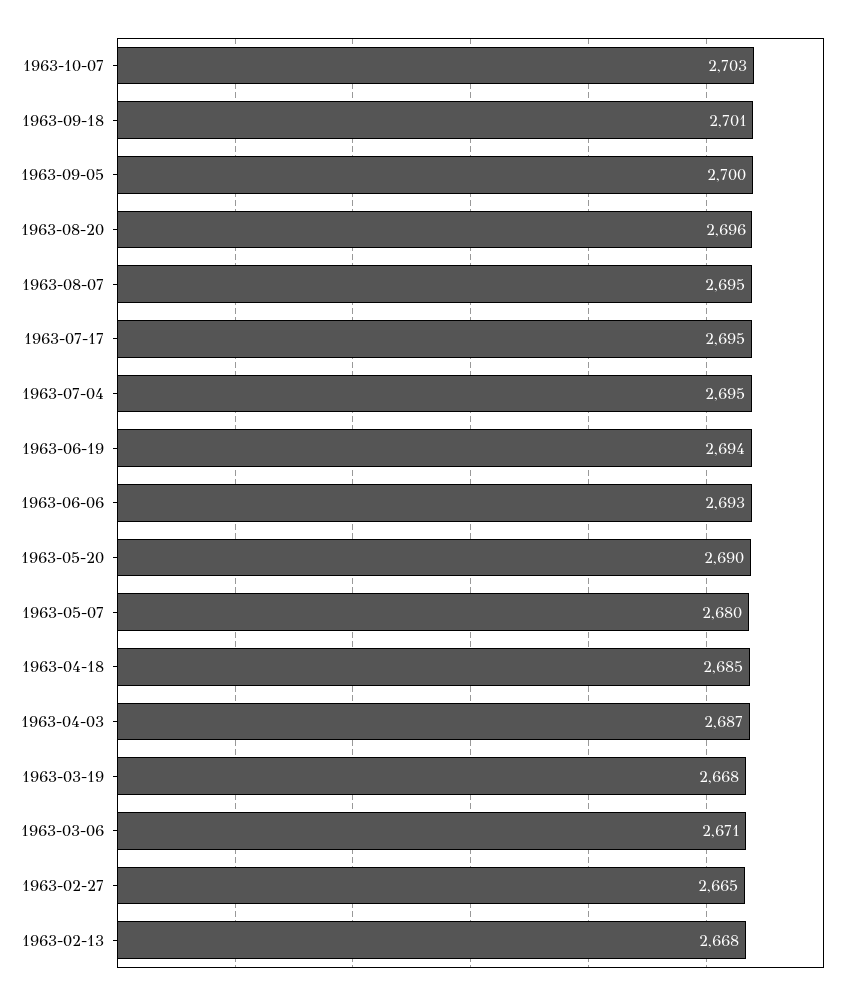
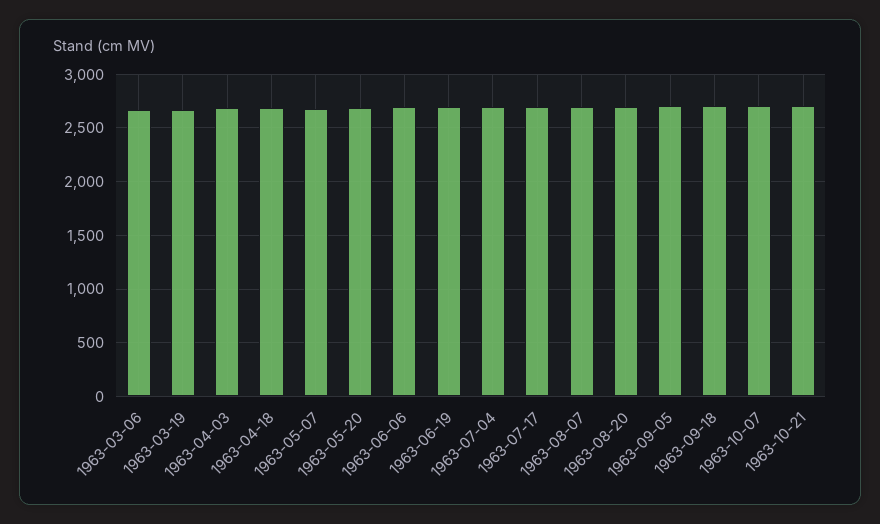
1963-02-27: 2665 -> none
1963-02-13: 2668 -> none
1963-10-21: none -> 2700

